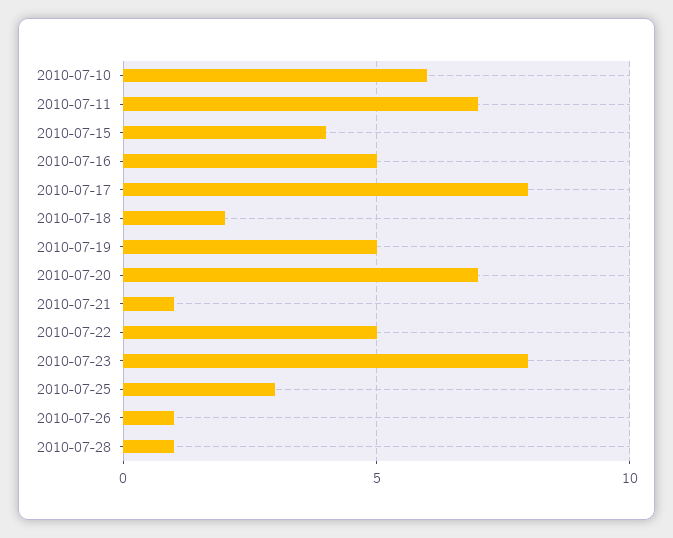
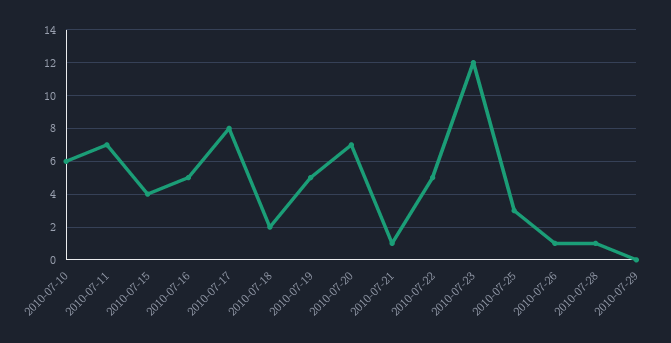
2010-07-23: 8 -> 12
2010-07-29: none -> 0

